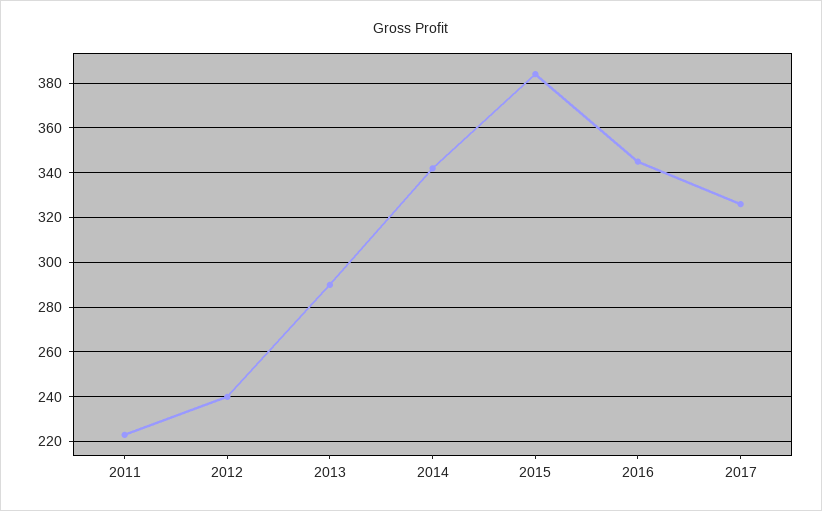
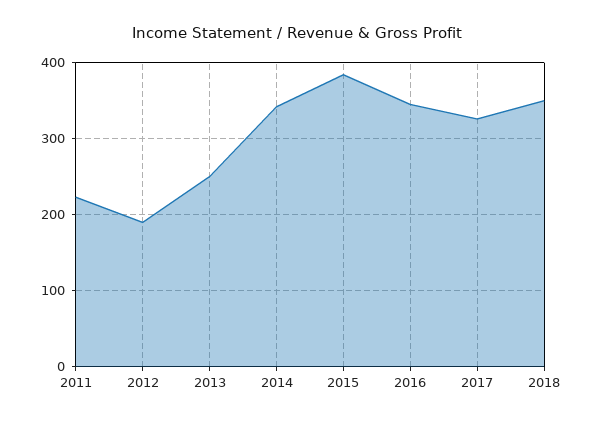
2012: 240 -> 190
2013: 290 -> 250
2018: none -> 350

